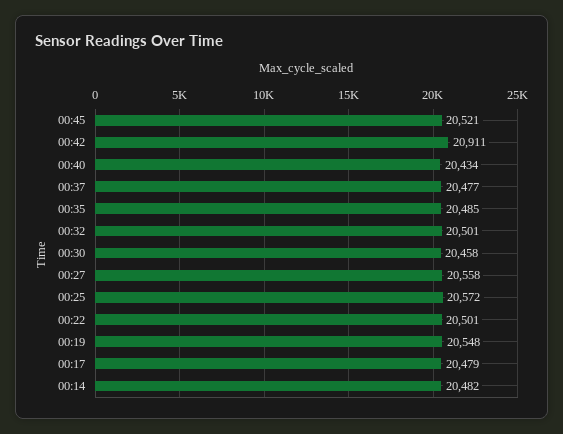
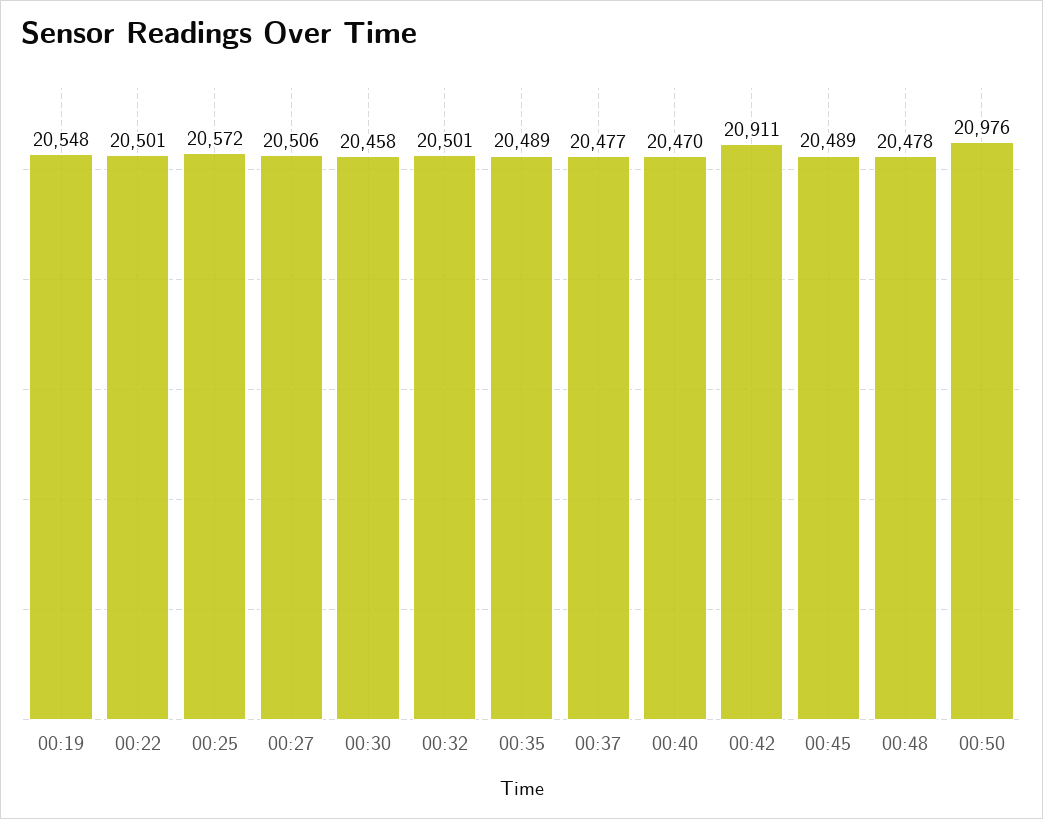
00:45: 20521 -> 20489
00:40: 20434 -> 20470
00:35: 20485 -> 20489
00:27: 20558 -> 20506
00:17: 20479 -> none
00:14: 20482 -> none
00:48: none -> 20478
00:50: none -> 20976

